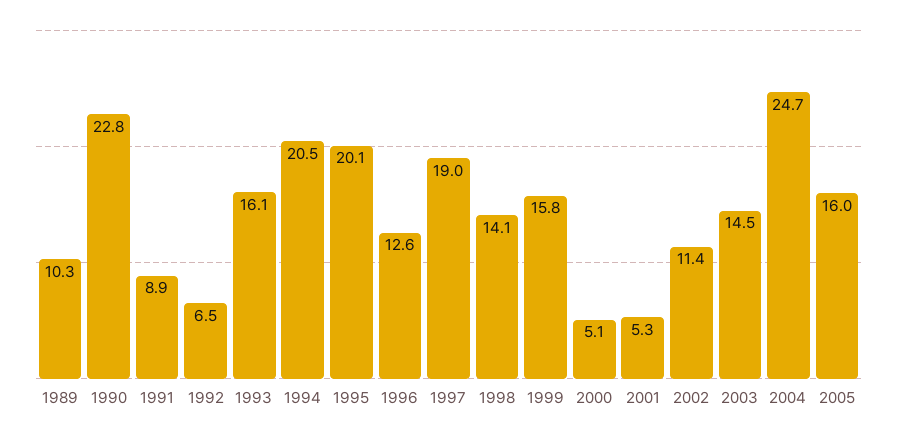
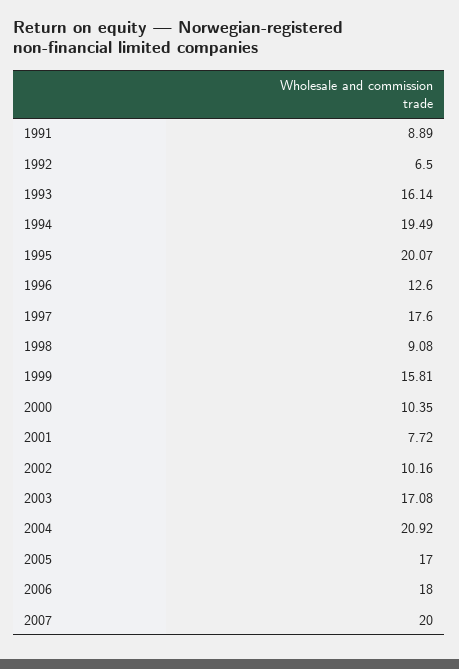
1989: 10.3 -> none
1990: 22.8 -> none
1994: 20.5 -> 19.49
1997: 19 -> 17.6
1998: 14.1 -> 9.08
2000: 5.1 -> 10.35
2001: 5.3 -> 7.72
2002: 11.4 -> 10.16
2003: 14.5 -> 17.08
2004: 24.7 -> 20.92
2005: 16 -> 17
2006: none -> 18
2007: none -> 20

